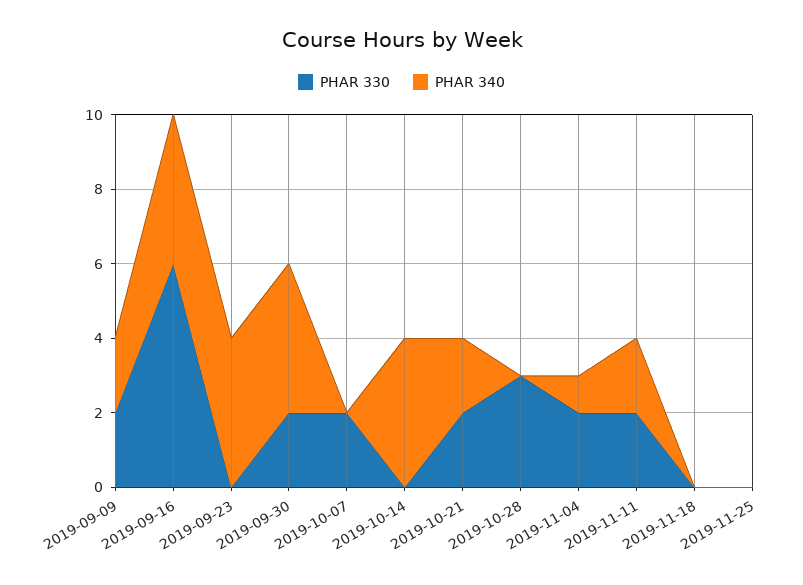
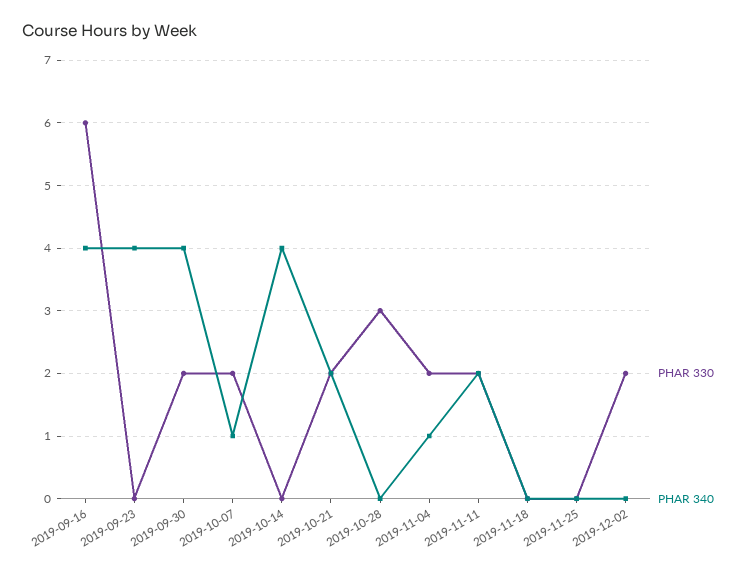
PHAR 330, 2019-09-09: 2 -> none
PHAR 340, 2019-09-09: 2 -> none
PHAR 340, 2019-10-07: 0 -> 1
PHAR 330, 2019-12-02: none -> 2
PHAR 340, 2019-12-02: none -> 0

